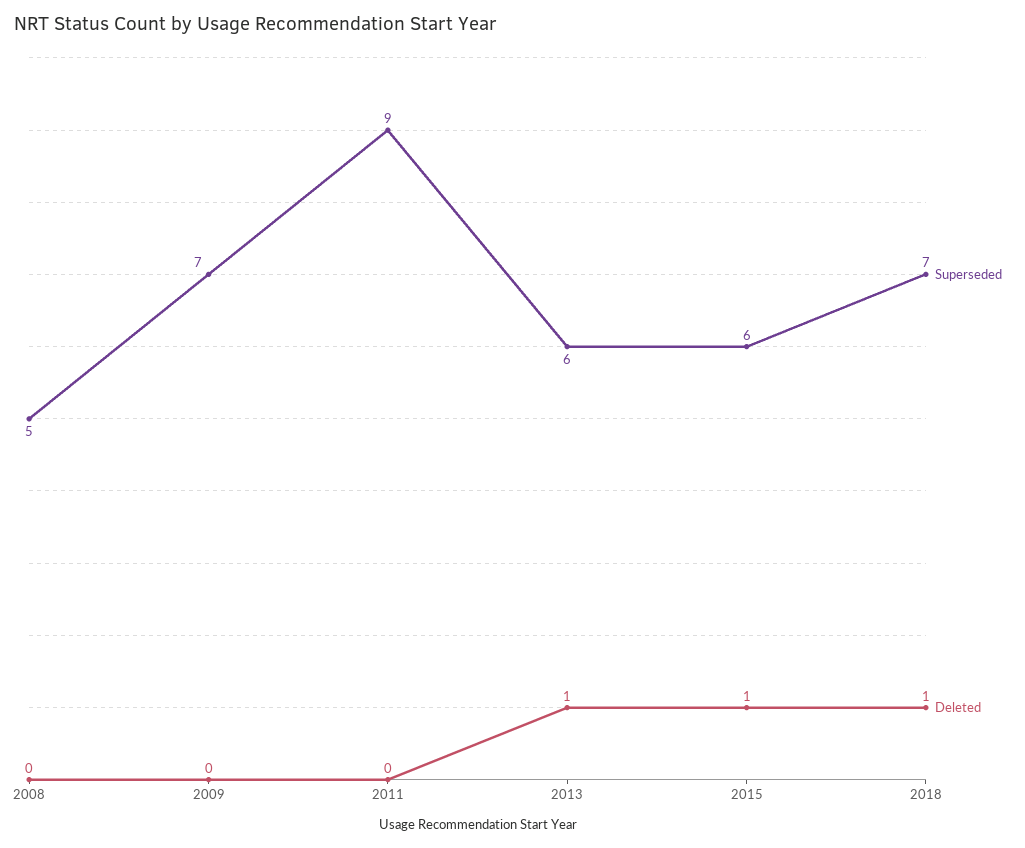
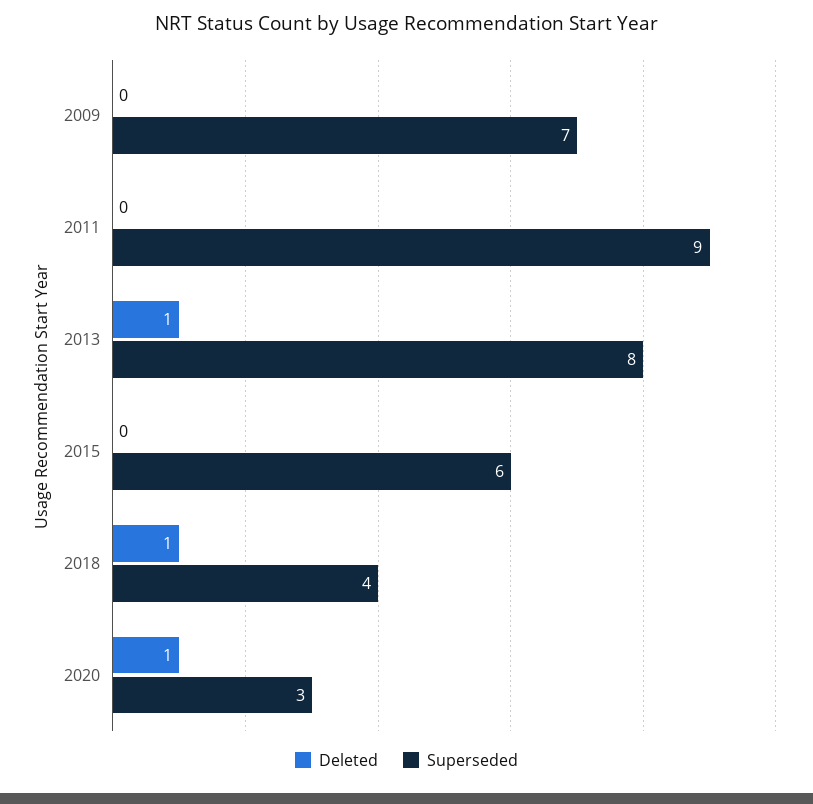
Superseded, 2008: 5 -> none
Deleted, 2008: 0 -> none
Superseded, 2013: 6 -> 8
Deleted, 2015: 1 -> 0
Superseded, 2018: 7 -> 4
Deleted, 2020: none -> 1
Superseded, 2020: none -> 3

